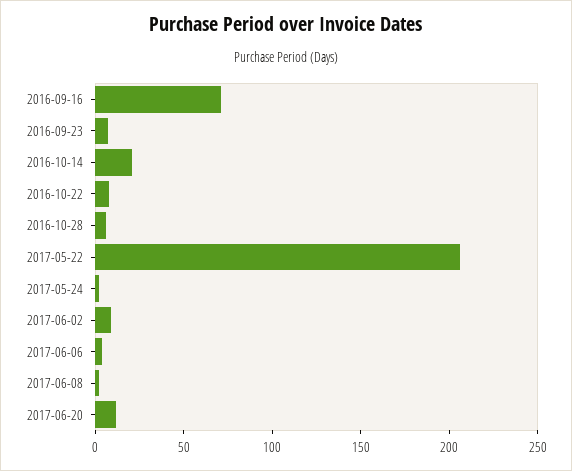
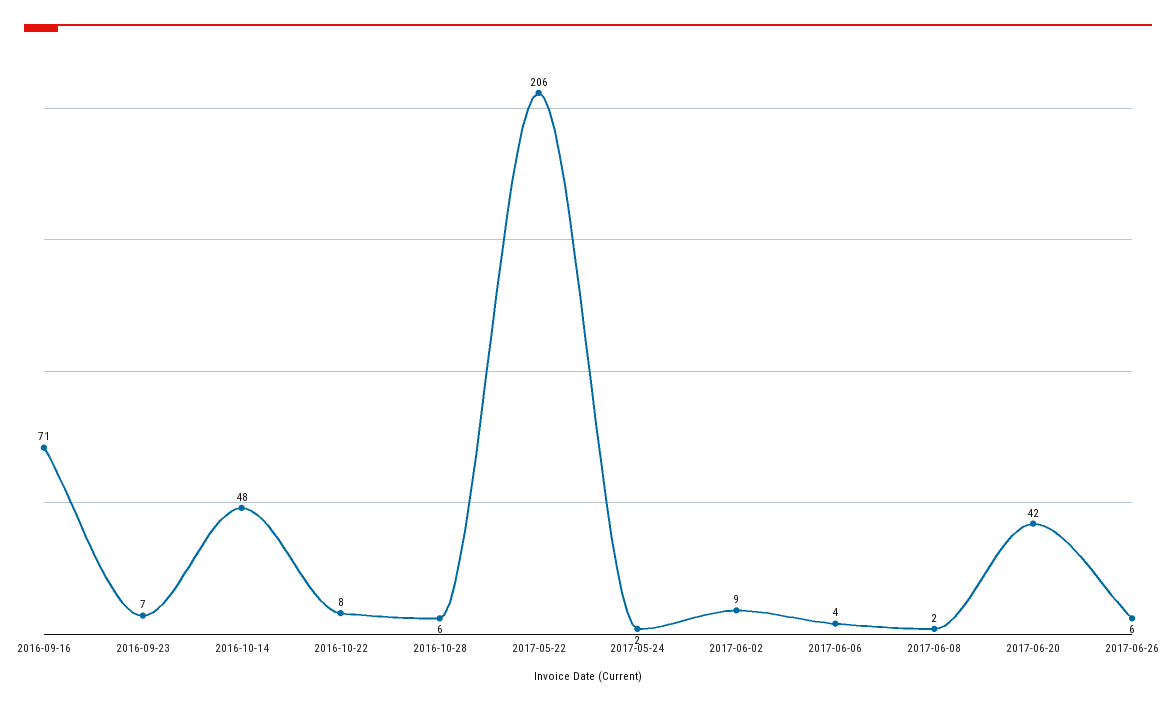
2016-10-14: 20 -> 48
2017-06-20: 10 -> 42
2017-06-26: none -> 6

